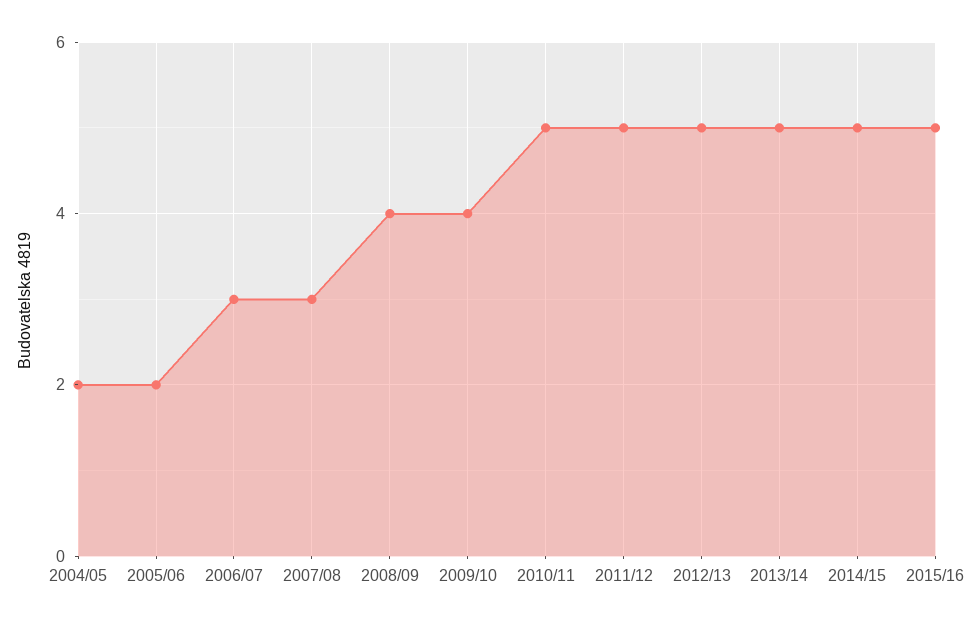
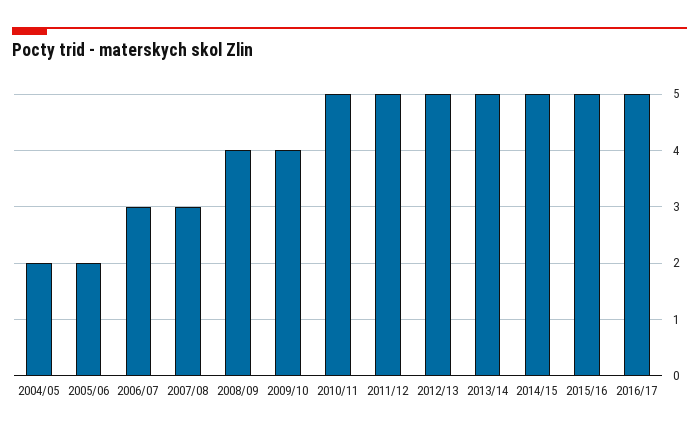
2016/17: none -> 5

